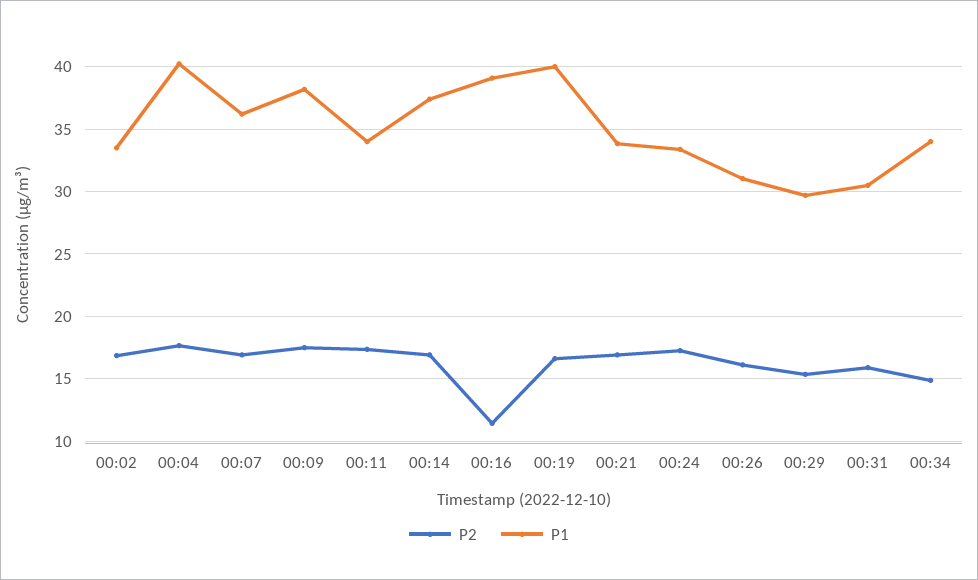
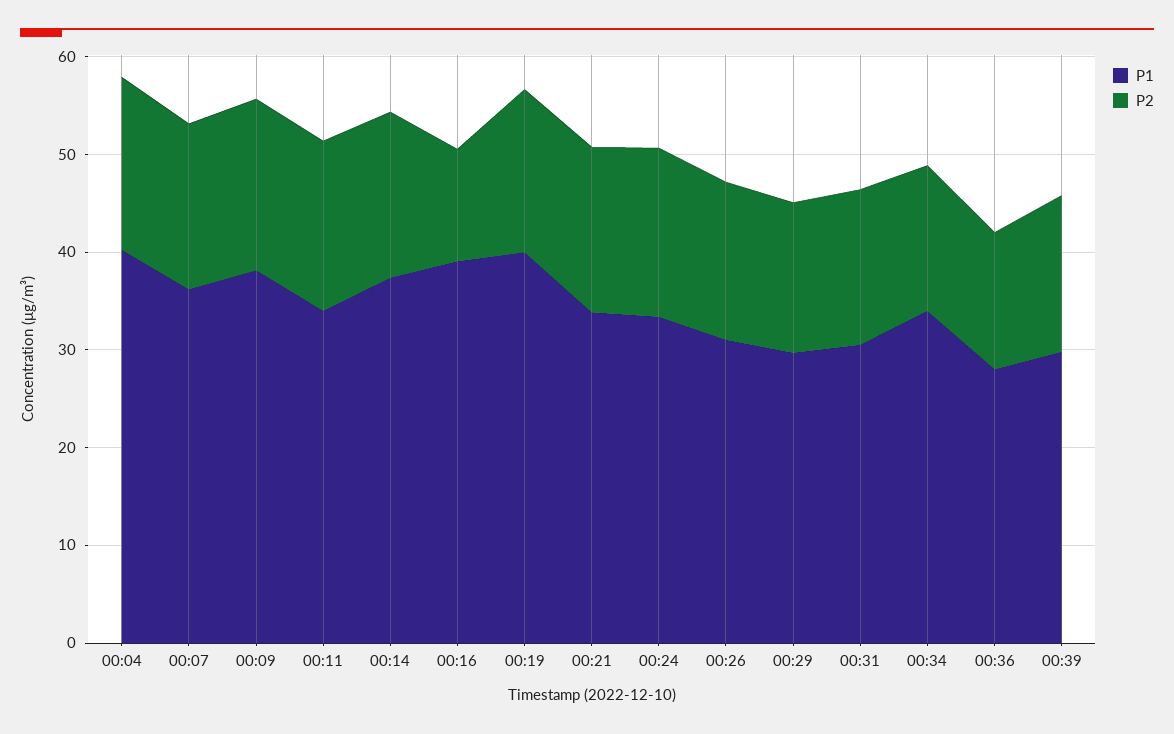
P2, 00:02: 17 -> none
P1, 00:02: 33.5 -> none
P1, 00:36: none -> 28
P2, 00:36: none -> 14
P1, 00:39: none -> 30
P2, 00:39: none -> 16

